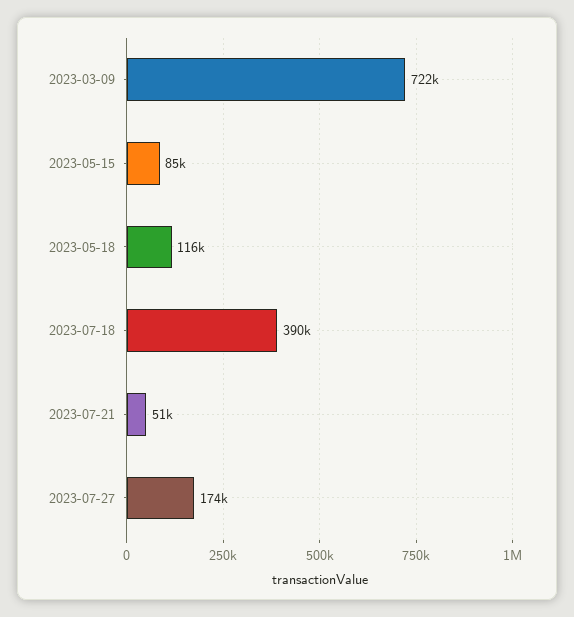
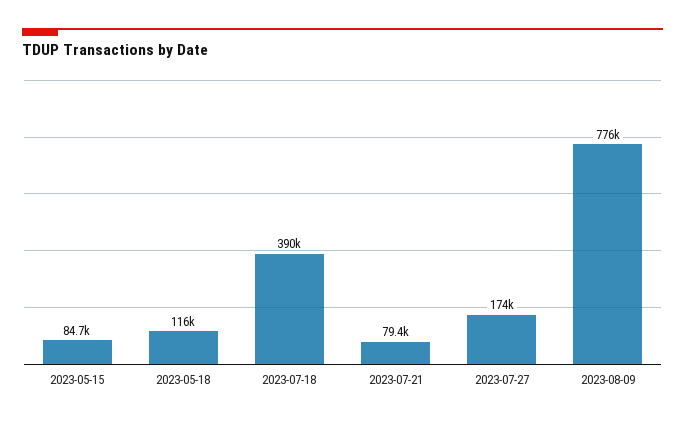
2023-03-09: 722000 -> none
2023-07-21: 51000 -> 79400
2023-08-09: none -> 776000

